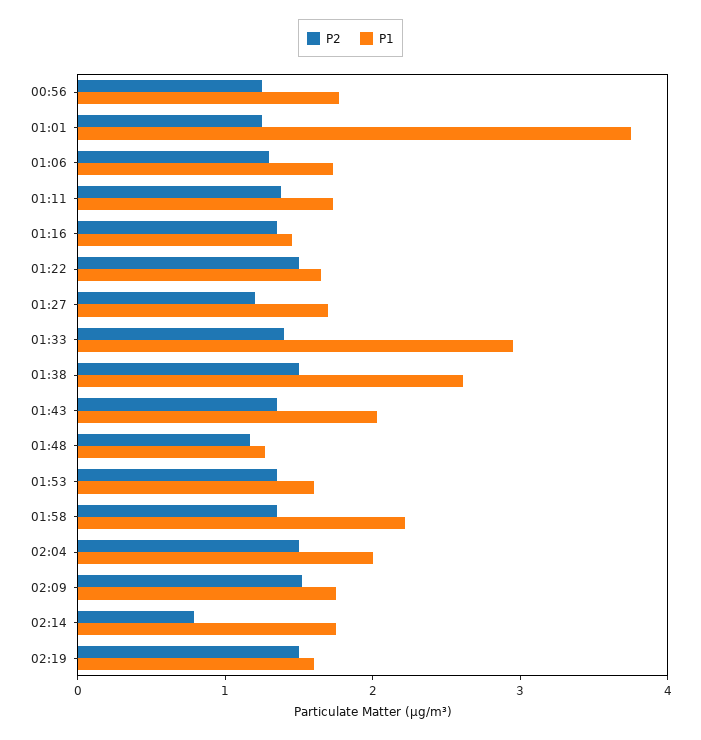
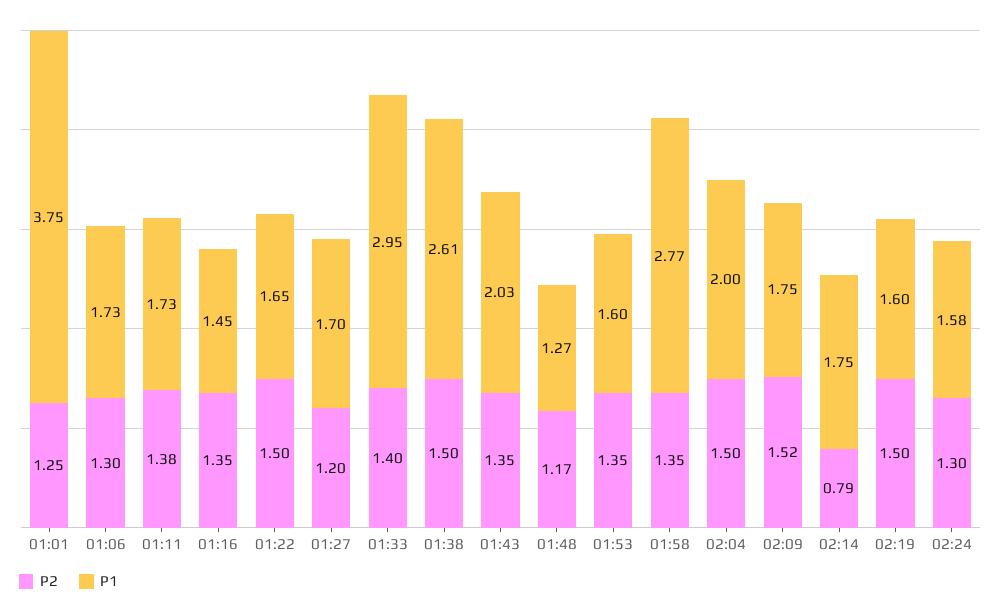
P2, 00:56: 1.2 -> none
P1, 00:56: 1.8 -> none
P1, 01:58: 2.2 -> 2.77
P2, 02:24: none -> 1.3
P1, 02:24: none -> 1.58

